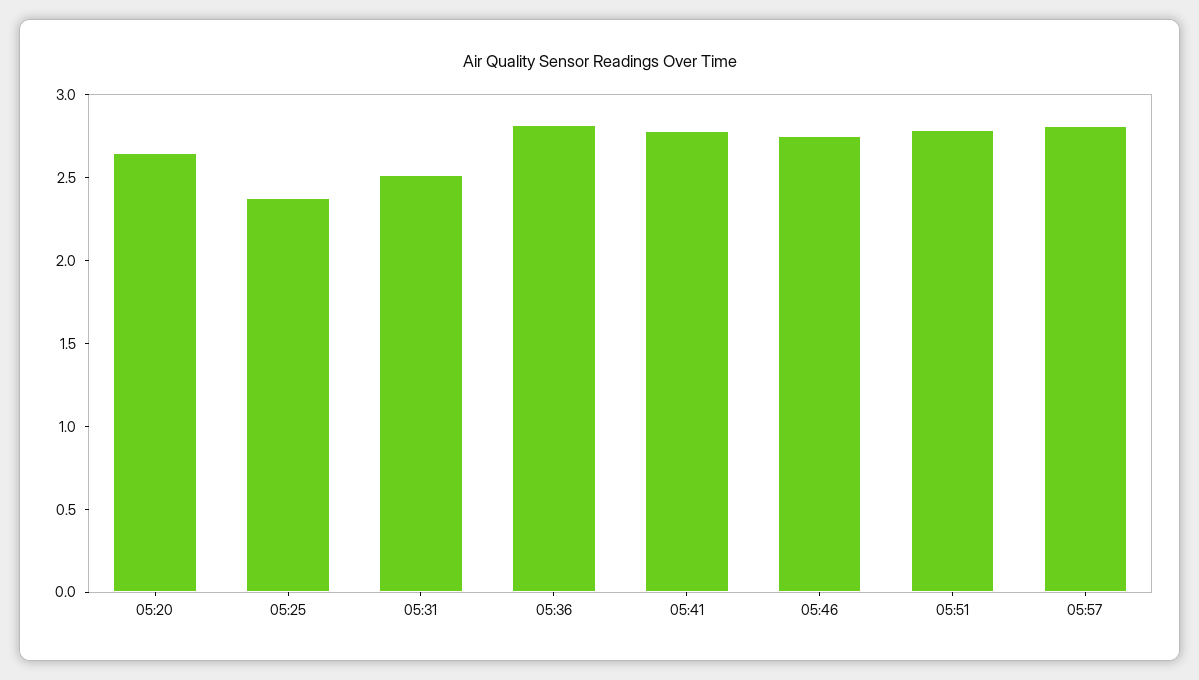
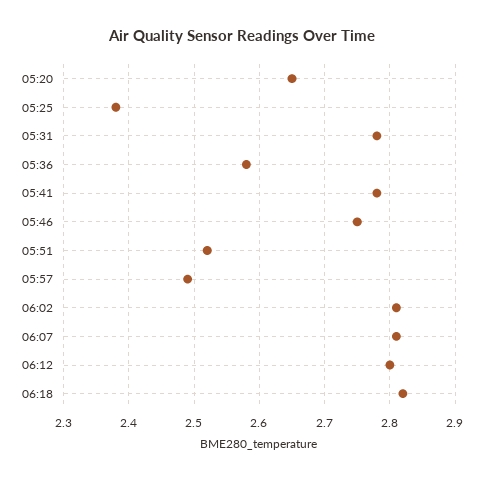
05:31: 2.5 -> 2.78
05:36: 2.8 -> 2.58
05:51: 2.8 -> 2.52
05:57: 2.8 -> 2.49
06:02: none -> 2.81
06:07: none -> 2.81
06:12: none -> 2.8
06:18: none -> 2.82

